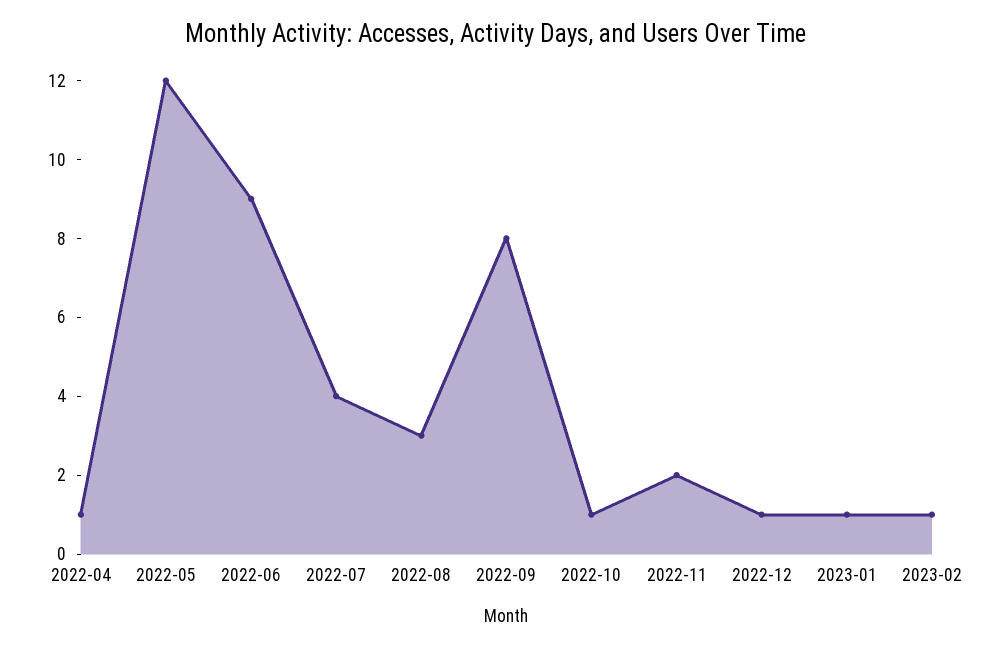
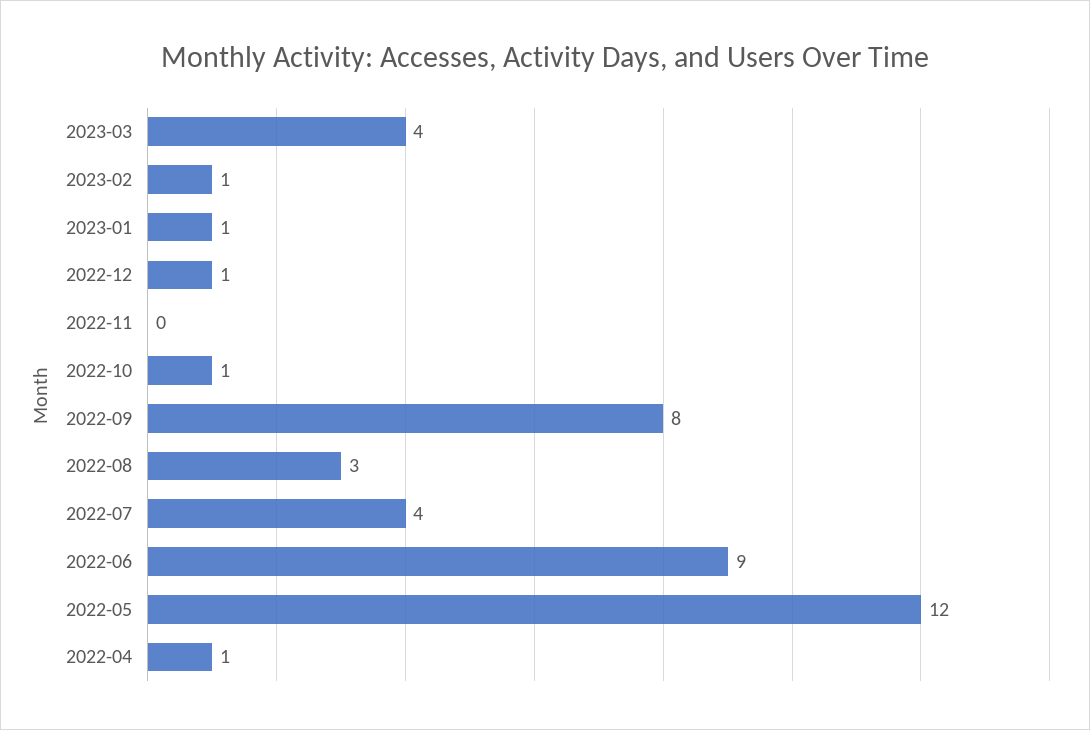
2022-11: 2 -> 0
2023-03: none -> 4

